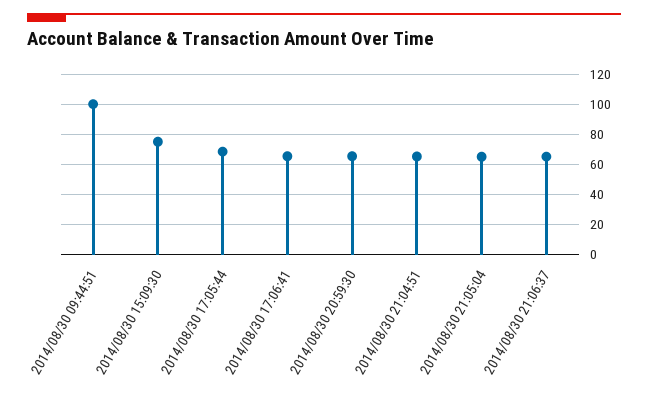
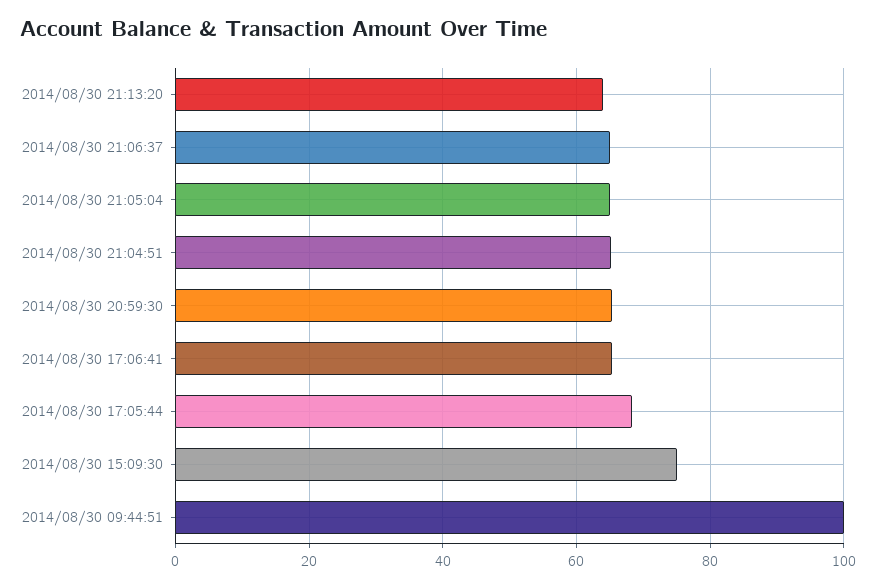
2014/08/30 21:13:20: none -> 64

